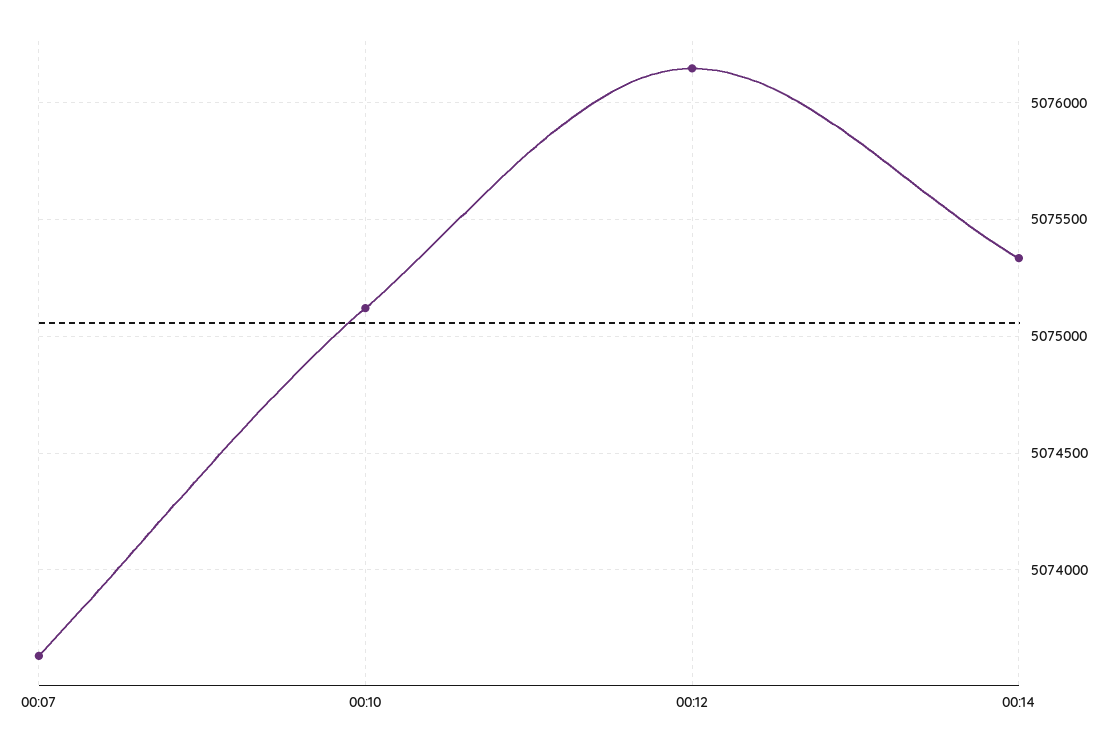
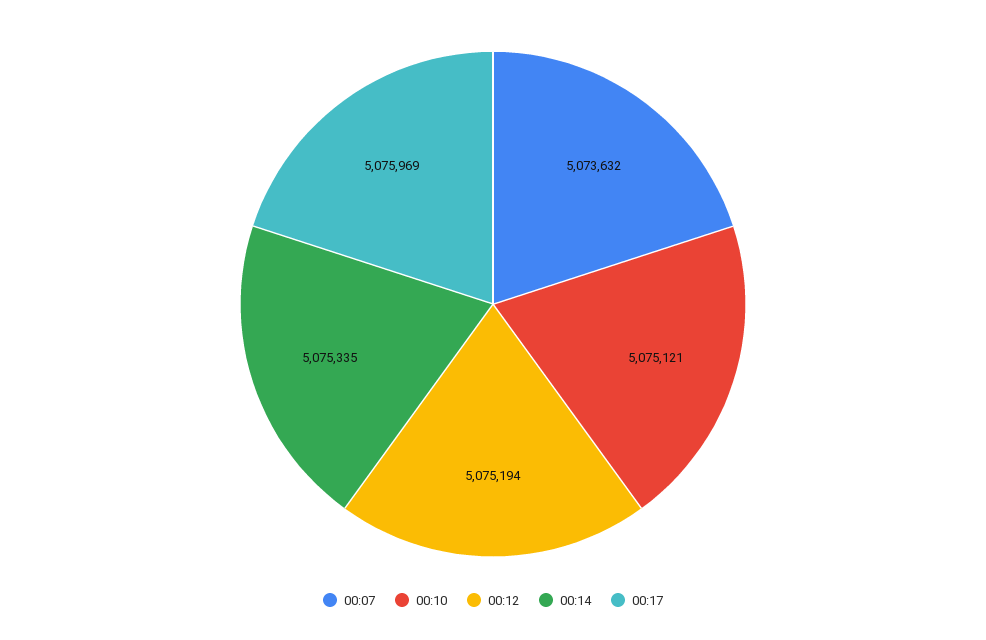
00:12: 5076150 -> 5075194
00:17: none -> 5075969

